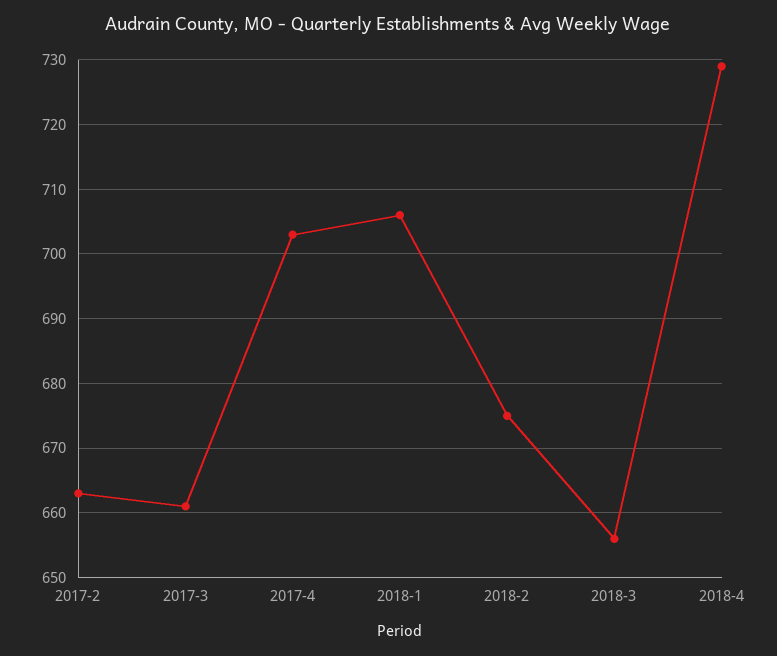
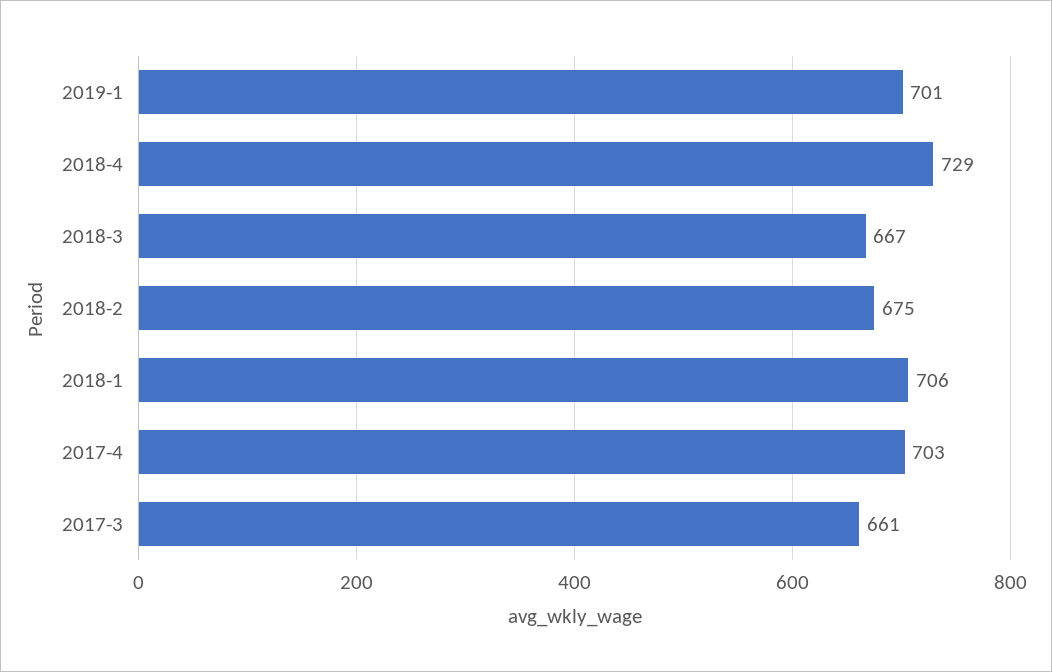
2017-2: 663 -> none
2018-3: 656 -> 667
2019-1: none -> 701

